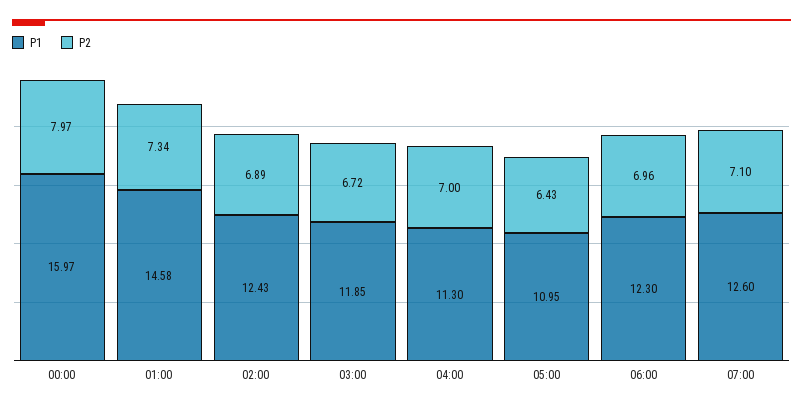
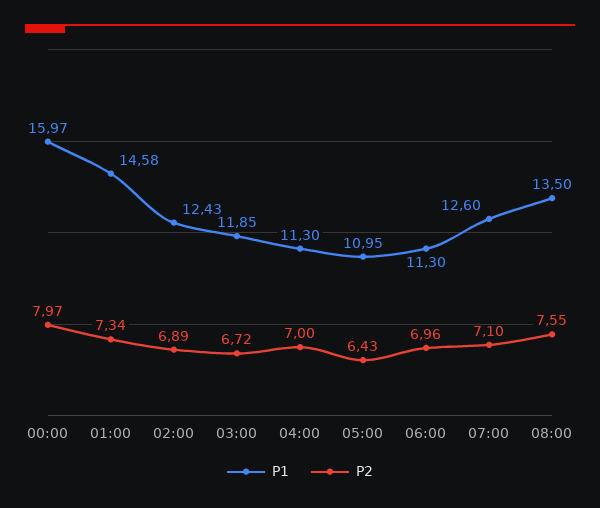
P1, 06:00: 12.3 -> 11.3
P1, 08:00: none -> 13.5
P2, 08:00: none -> 7.55

